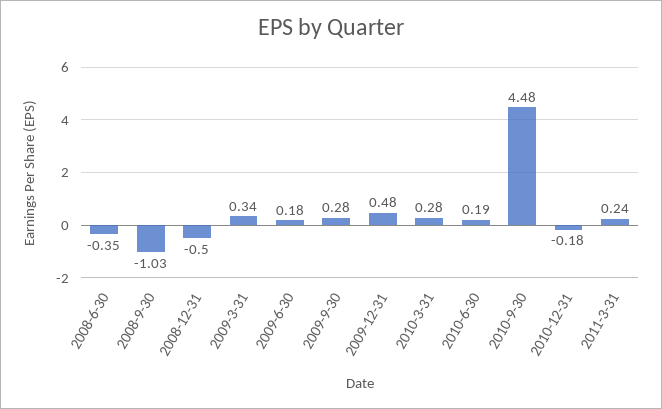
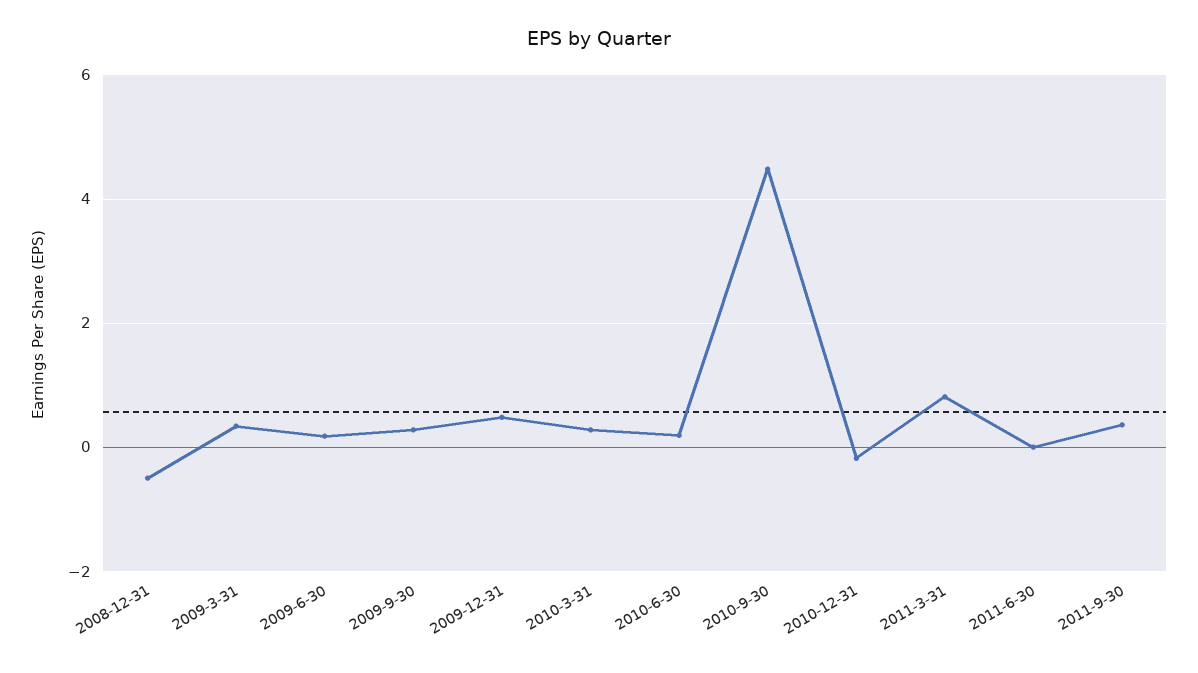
2008-6-30: -0.35 -> none
2008-9-30: -1.03 -> none
2011-3-31: 0.24 -> 0.8
2011-6-30: none -> 0
2011-9-30: none -> 0.4

